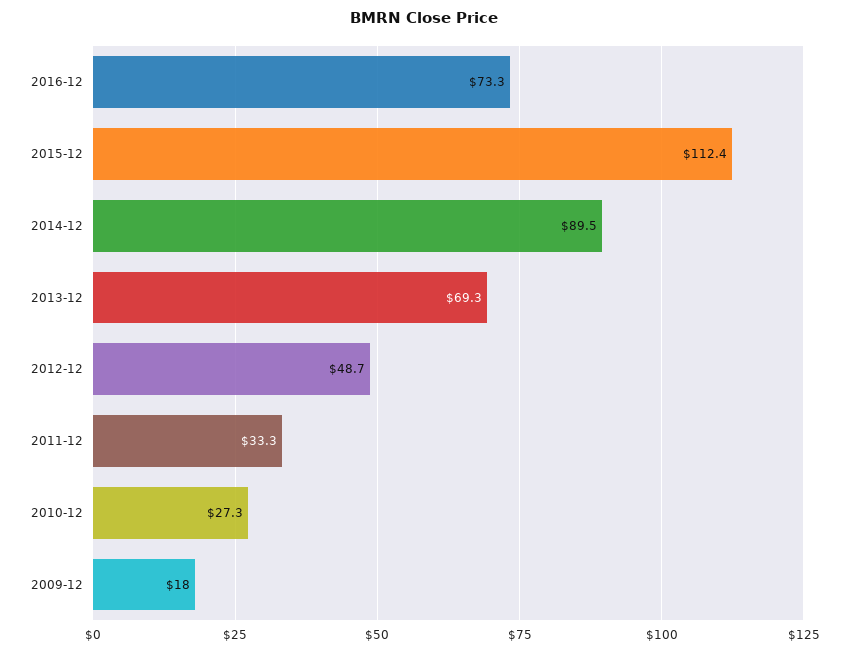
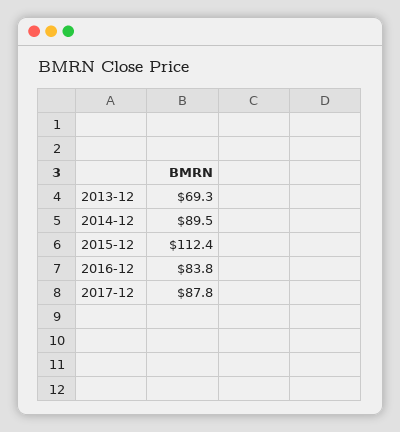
2016-12: 73.3 -> 83.8
2012-12: 48.7 -> none
2011-12: 33.3 -> none
2010-12: 27.3 -> none
2009-12: 18 -> none
2017-12: none -> 87.8

